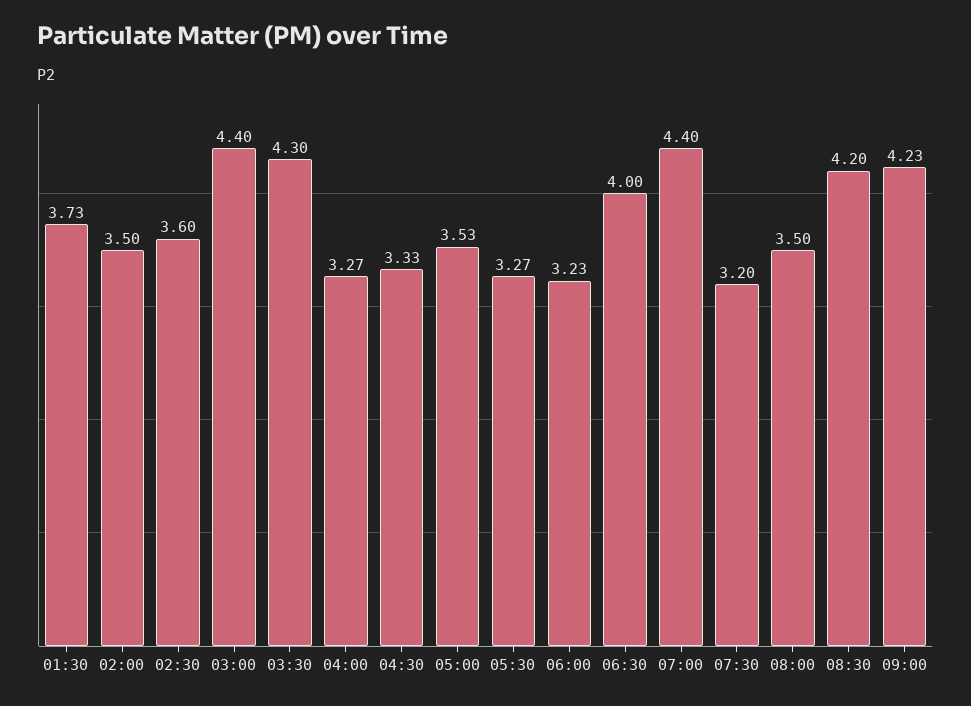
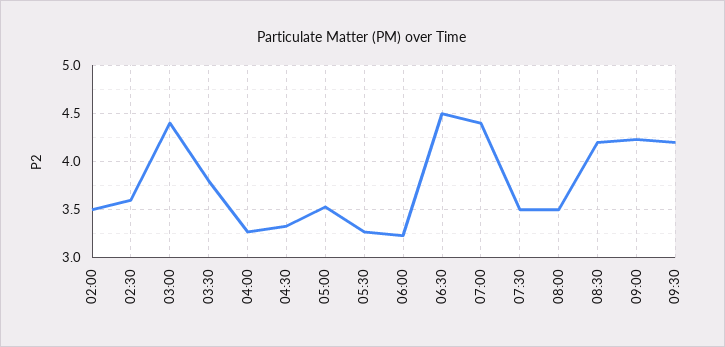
01:30: 3.73 -> none
03:30: 4.3 -> 3.8
06:30: 4 -> 4.5
07:30: 3.2 -> 3.5
09:30: none -> 4.2

